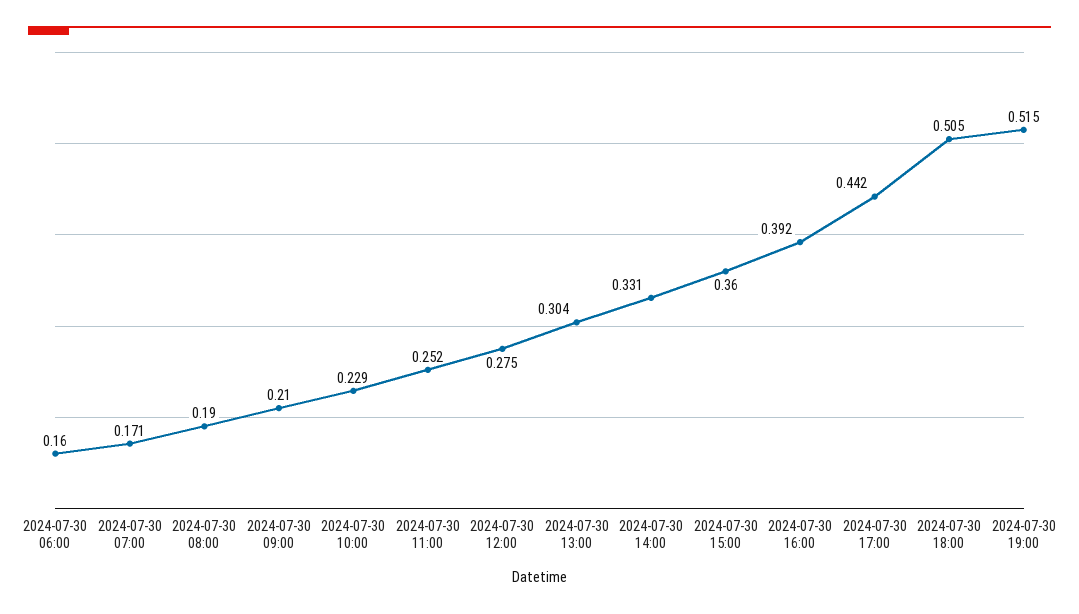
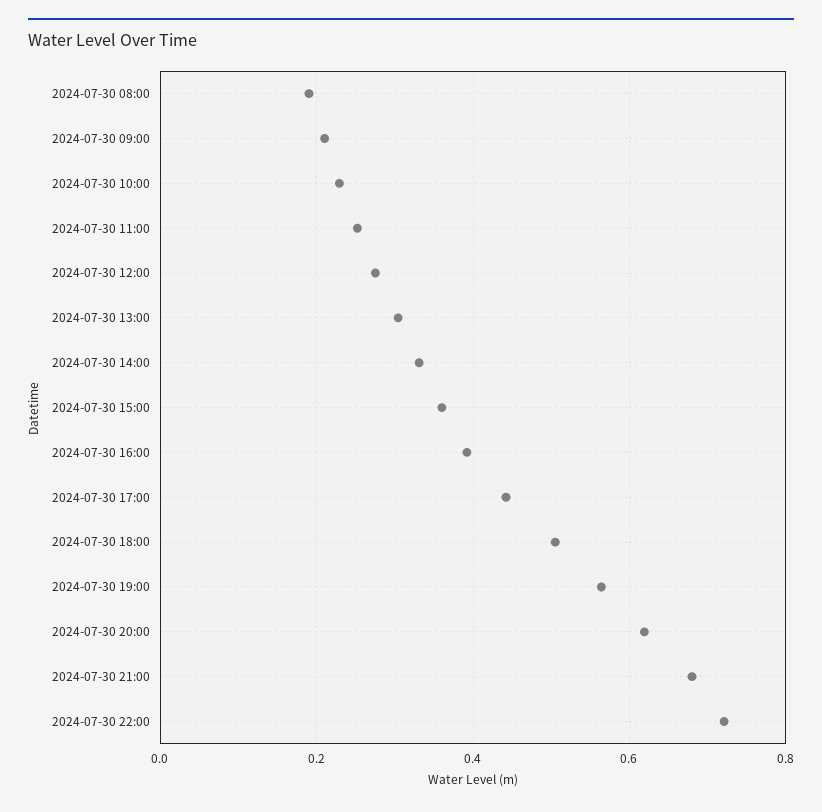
2024-07-30 06:00: 0.16 -> none
2024-07-30 07:00: 0.171 -> none
2024-07-30 19:00: 0.515 -> 0.56
2024-07-30 20:00: none -> 0.62
2024-07-30 21:00: none -> 0.68
2024-07-30 22:00: none -> 0.72

